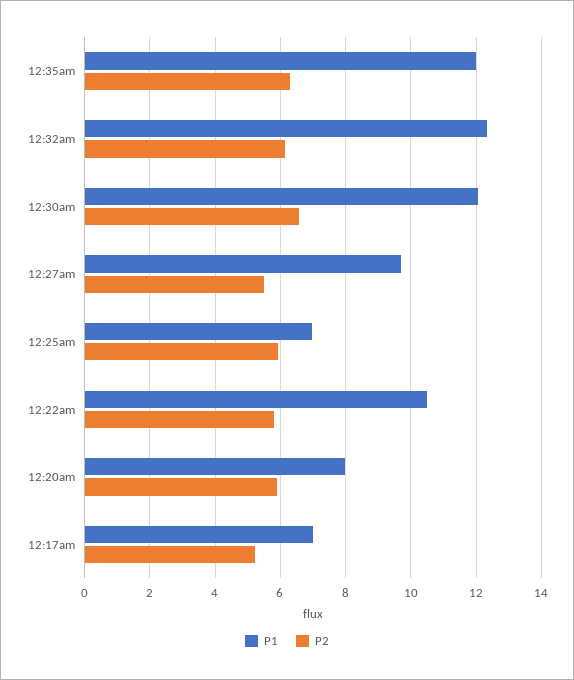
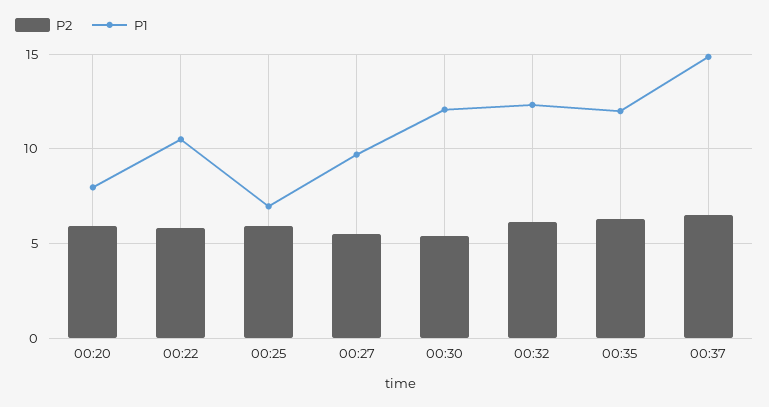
P2, 12:30am: 6.6 -> 5.5
P1, 12:17am: 7 -> none
P2, 12:17am: 5.2 -> none
P2, 00:37: none -> 6.5
P1, 00:37: none -> 15

